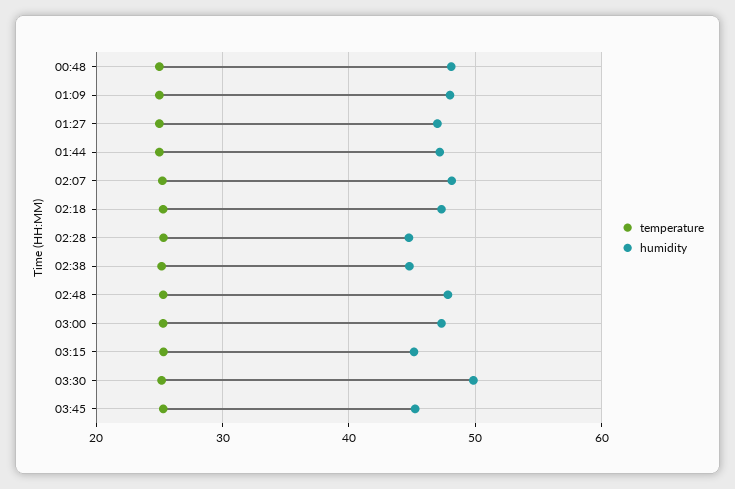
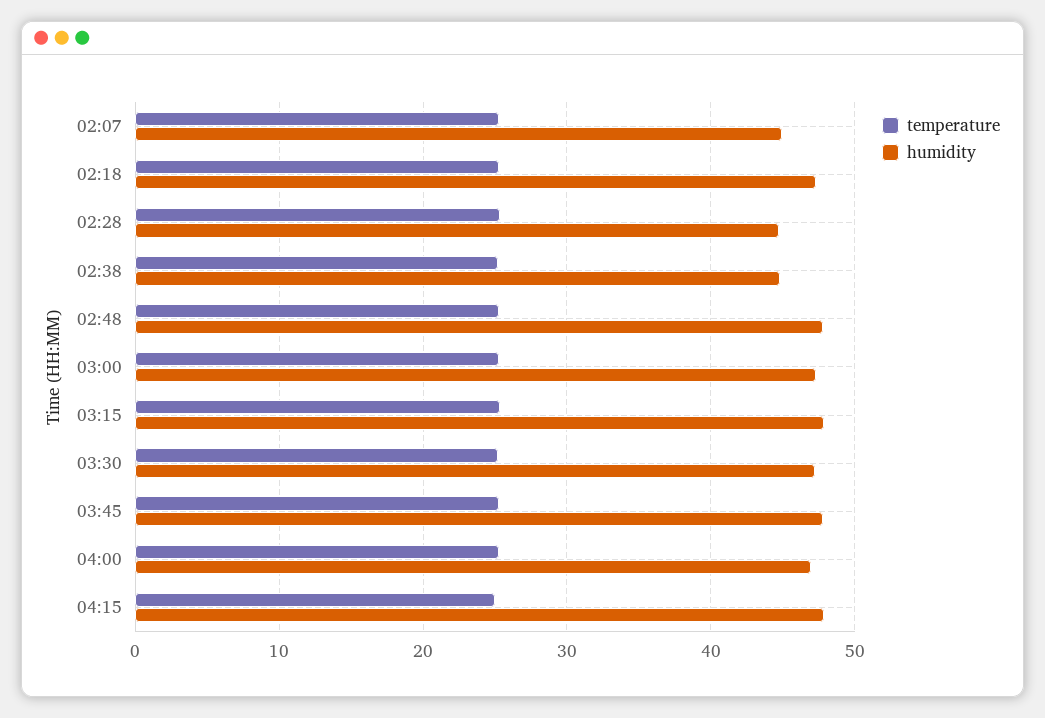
temperature, 00:48: 25 -> none
humidity, 00:48: 48 -> none
temperature, 01:09: 25 -> none
humidity, 01:09: 48 -> none
temperature, 01:27: 25 -> none
humidity, 01:27: 47 -> none
temperature, 01:44: 25 -> none
humidity, 01:44: 47 -> none
humidity, 02:07: 48 -> 45
humidity, 03:15: 45 -> 48
humidity, 03:30: 50 -> 47
humidity, 03:45: 45 -> 48
temperature, 04:00: none -> 25
humidity, 04:00: none -> 47
temperature, 04:15: none -> 25
humidity, 04:15: none -> 48

